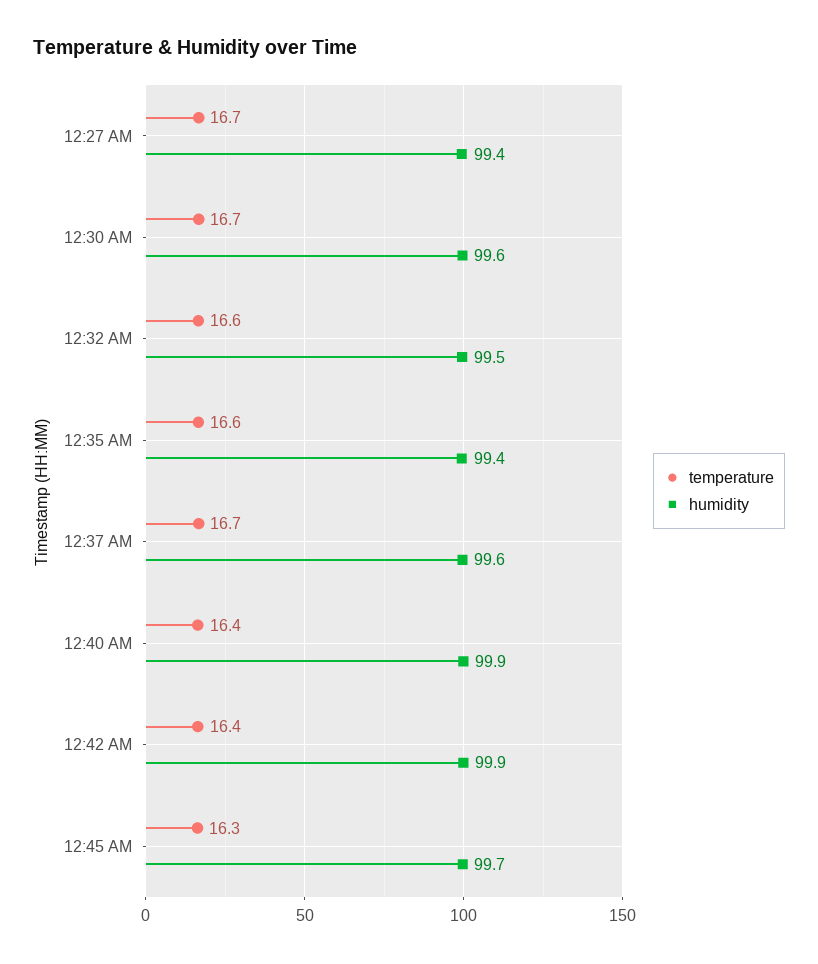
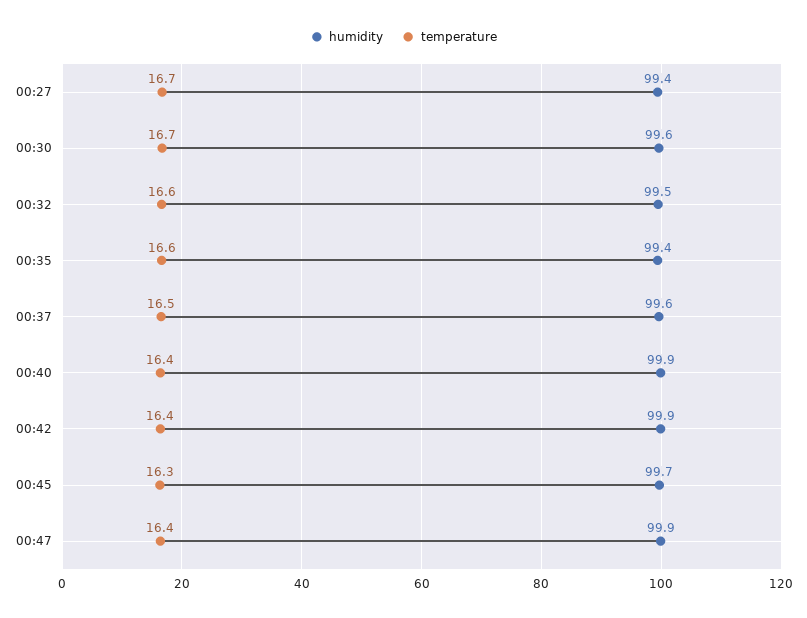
temperature, 12:37 AM: 16.7 -> 16.5
humidity, 00:47: none -> 99.9
temperature, 00:47: none -> 16.4

